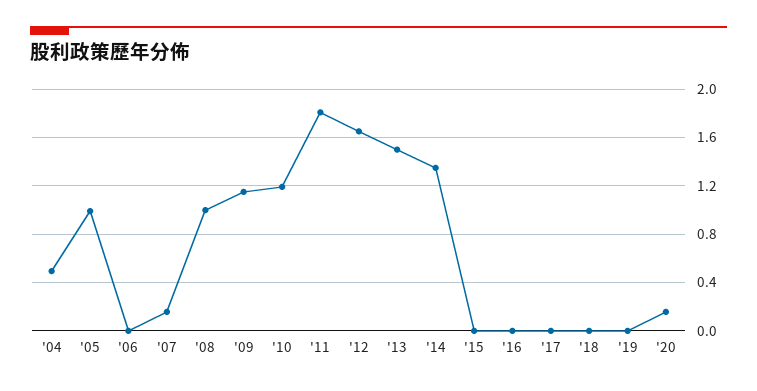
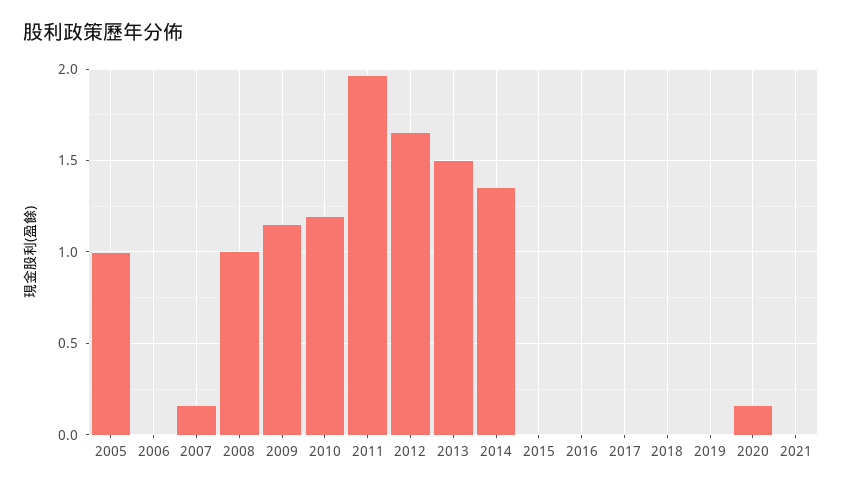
'04: 0.5 -> none
'11: 1.8 -> 1.95
2021: none -> 0

